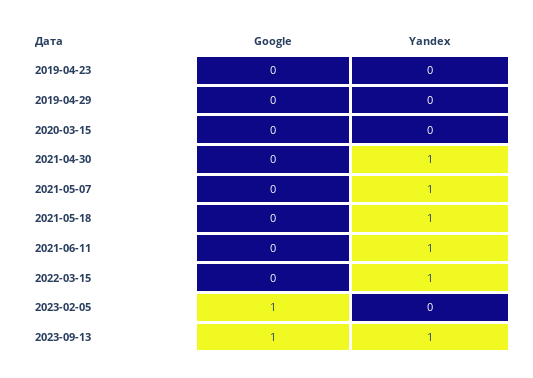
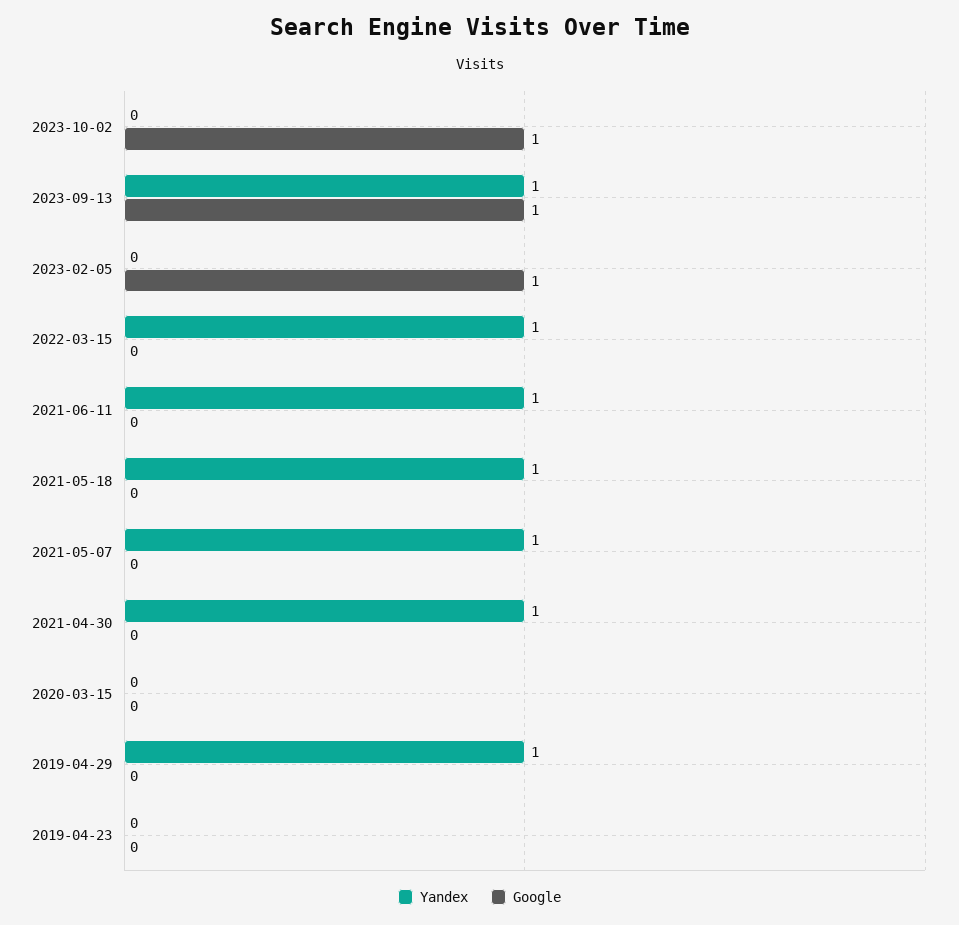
Yandex, 2019-04-29: 0 -> 1
Yandex, 2023-10-02: none -> 0
Google, 2023-10-02: none -> 1

